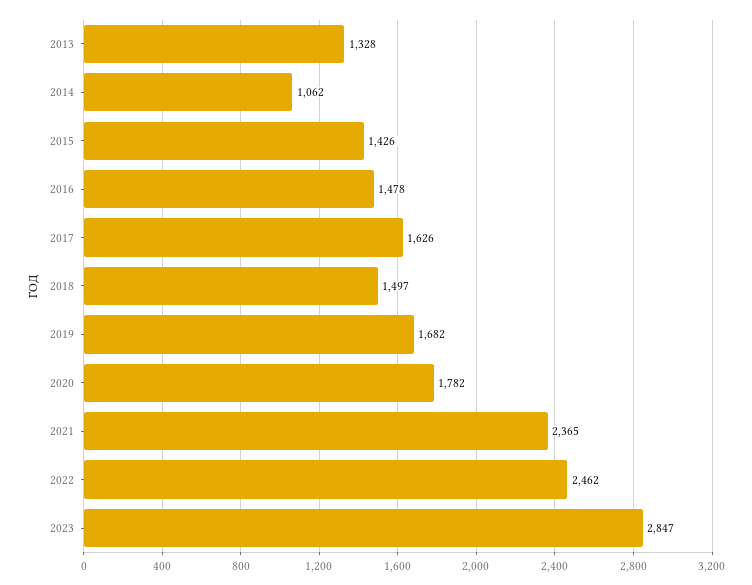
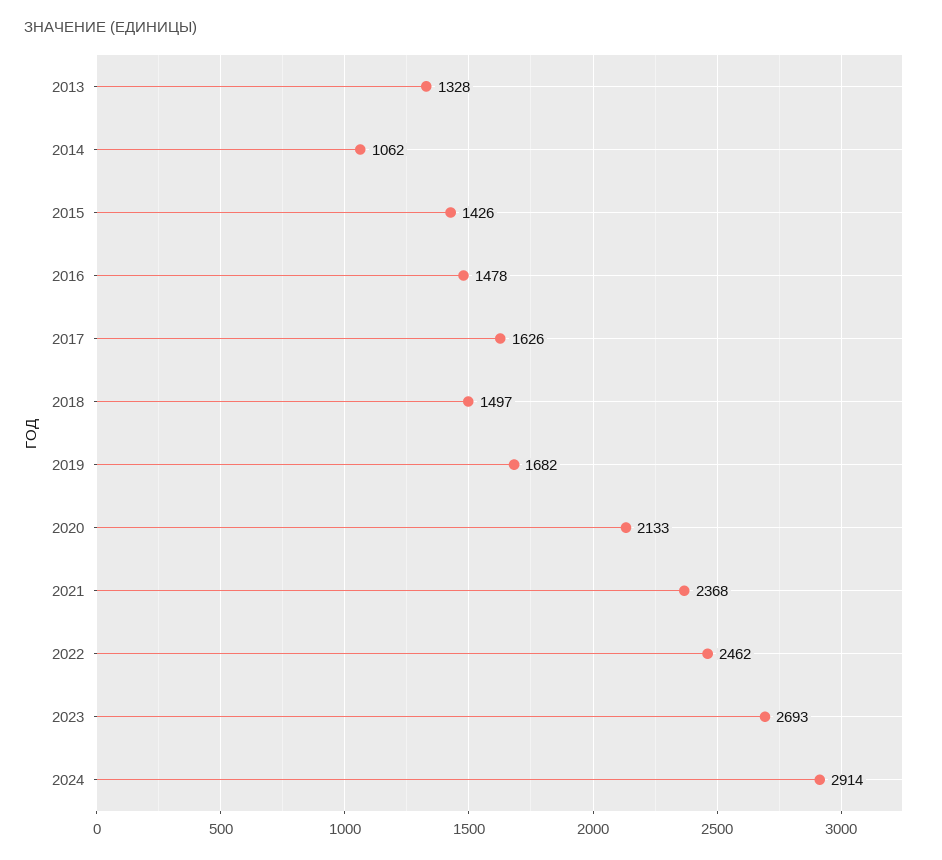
2020: 1782 -> 2133
2021: 2365 -> 2368
2023: 2847 -> 2693
2024: none -> 2914

